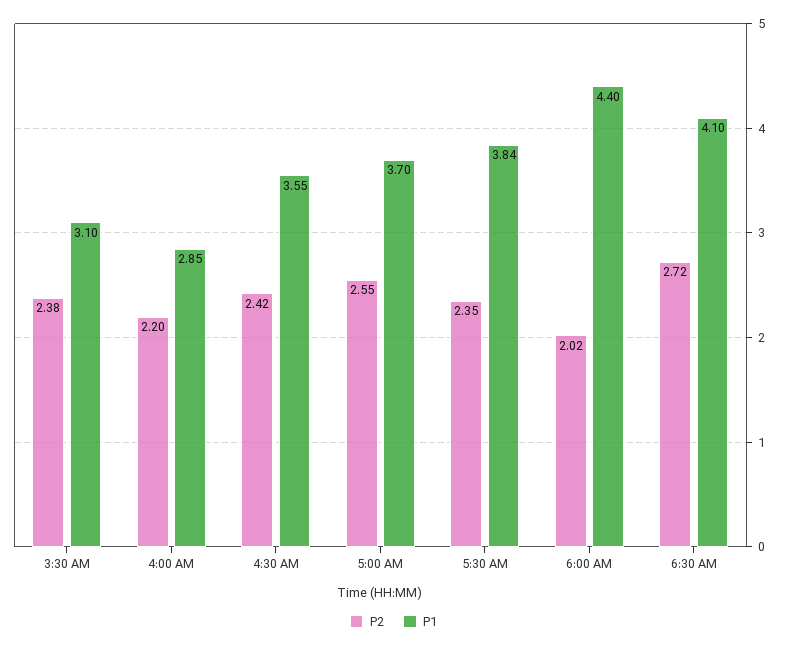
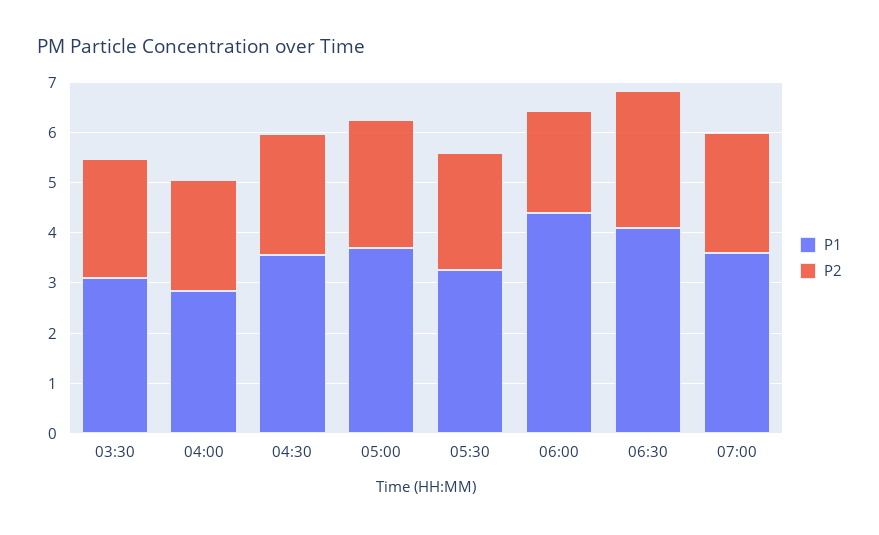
P1, 5:30 AM: 3.84 -> 3.2
P1, 07:00: none -> 3.6
P2, 07:00: none -> 2.4

